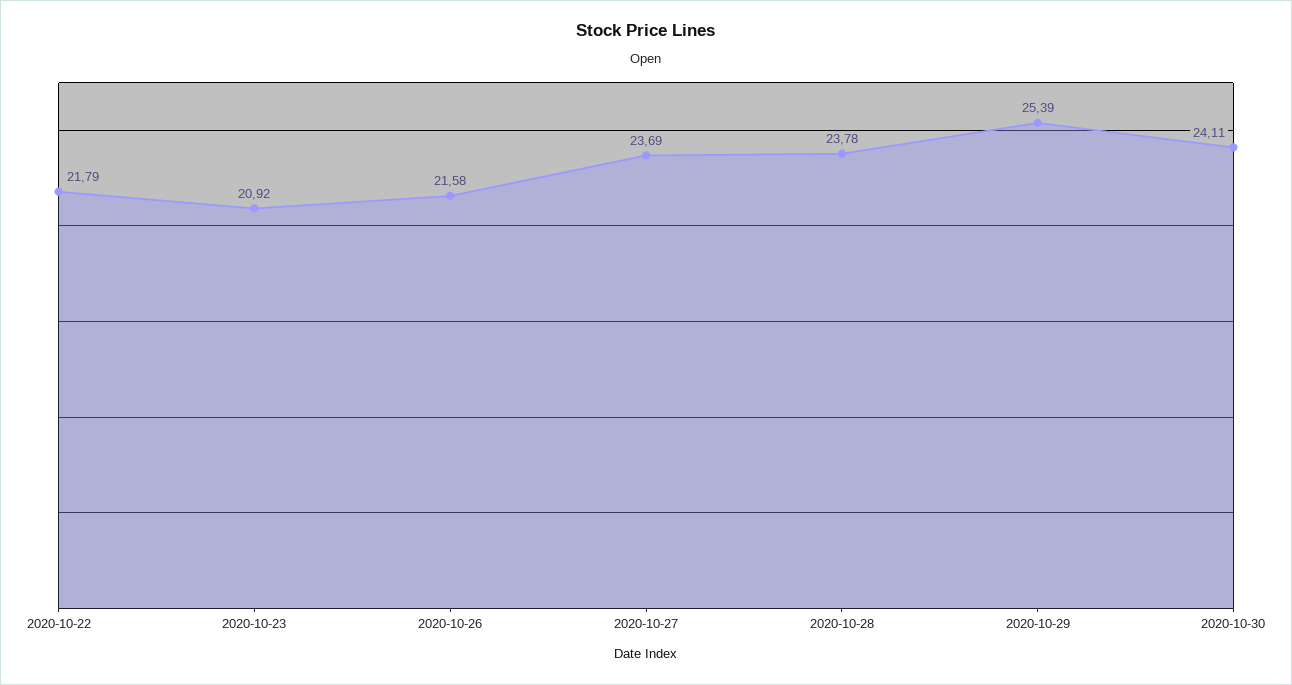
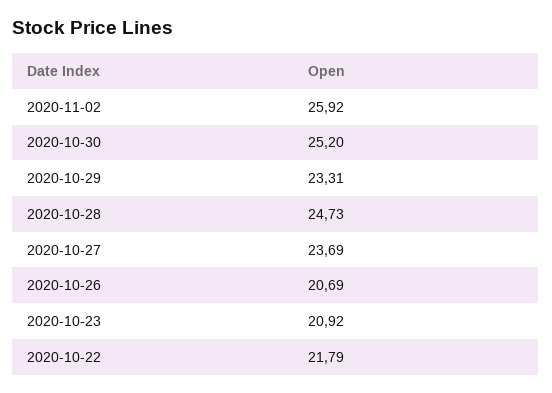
2020-10-26: 21.58 -> 20.69
2020-10-28: 23.78 -> 24.73
2020-10-29: 25.39 -> 23.31
2020-10-30: 24.11 -> 25.2
2020-11-02: none -> 25.92

